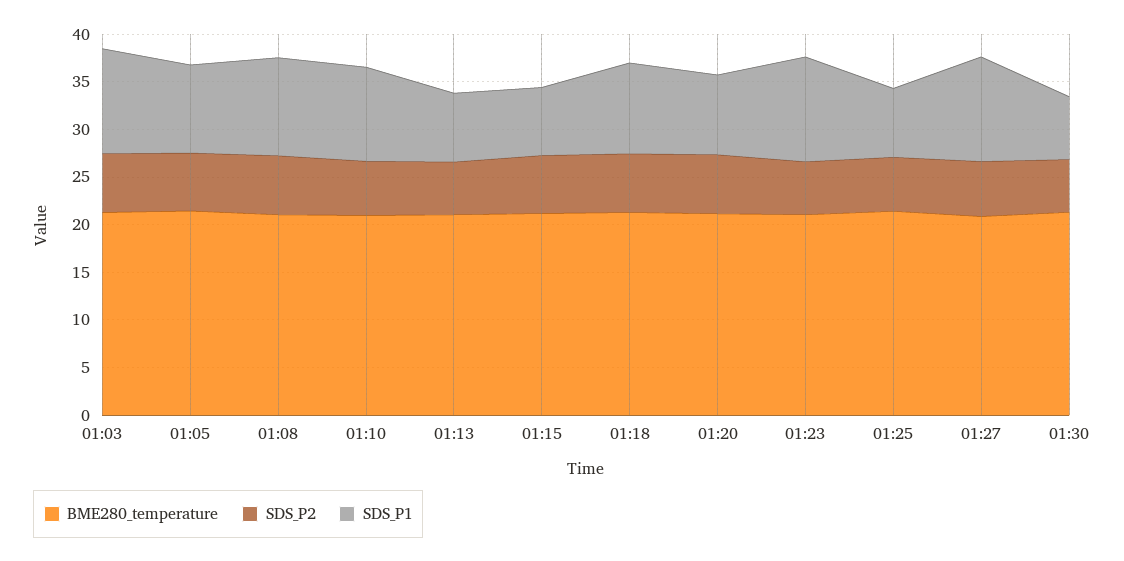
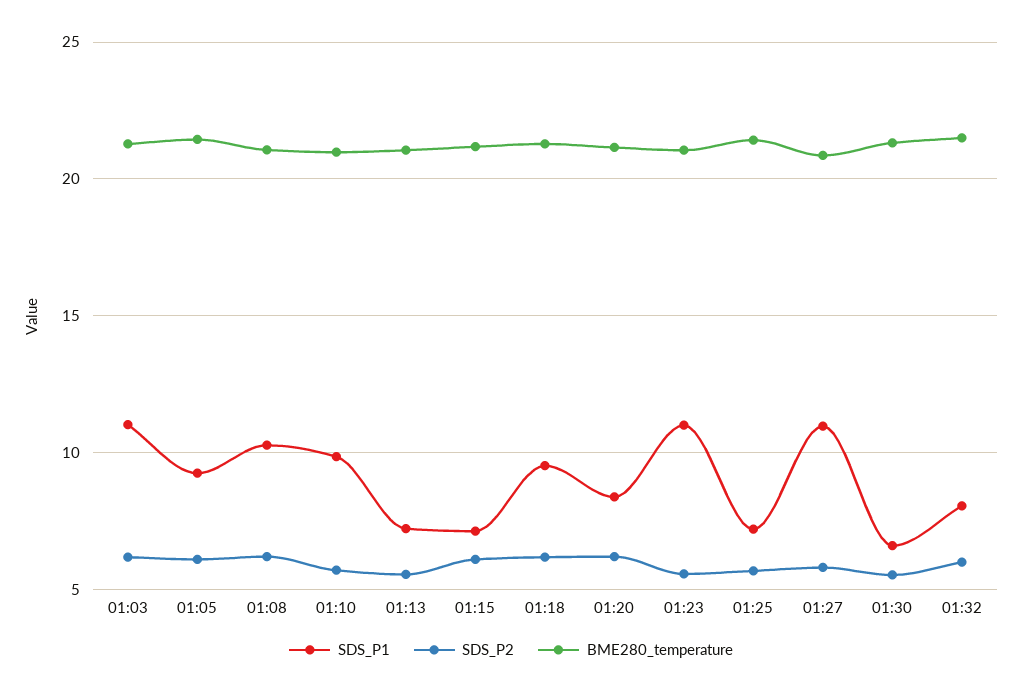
SDS_P1, 01:32: none -> 8
SDS_P2, 01:32: none -> 6
BME280_temperature, 01:32: none -> 21.5

